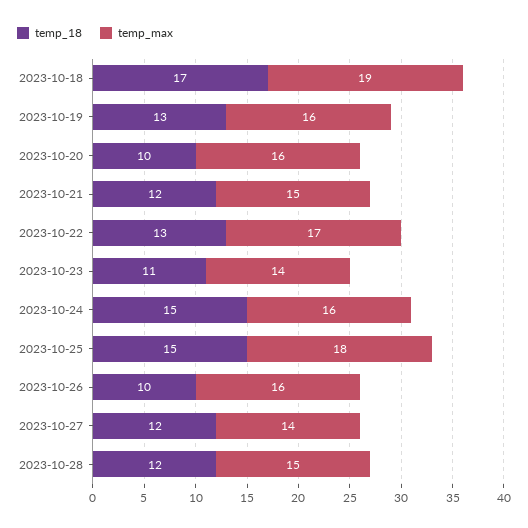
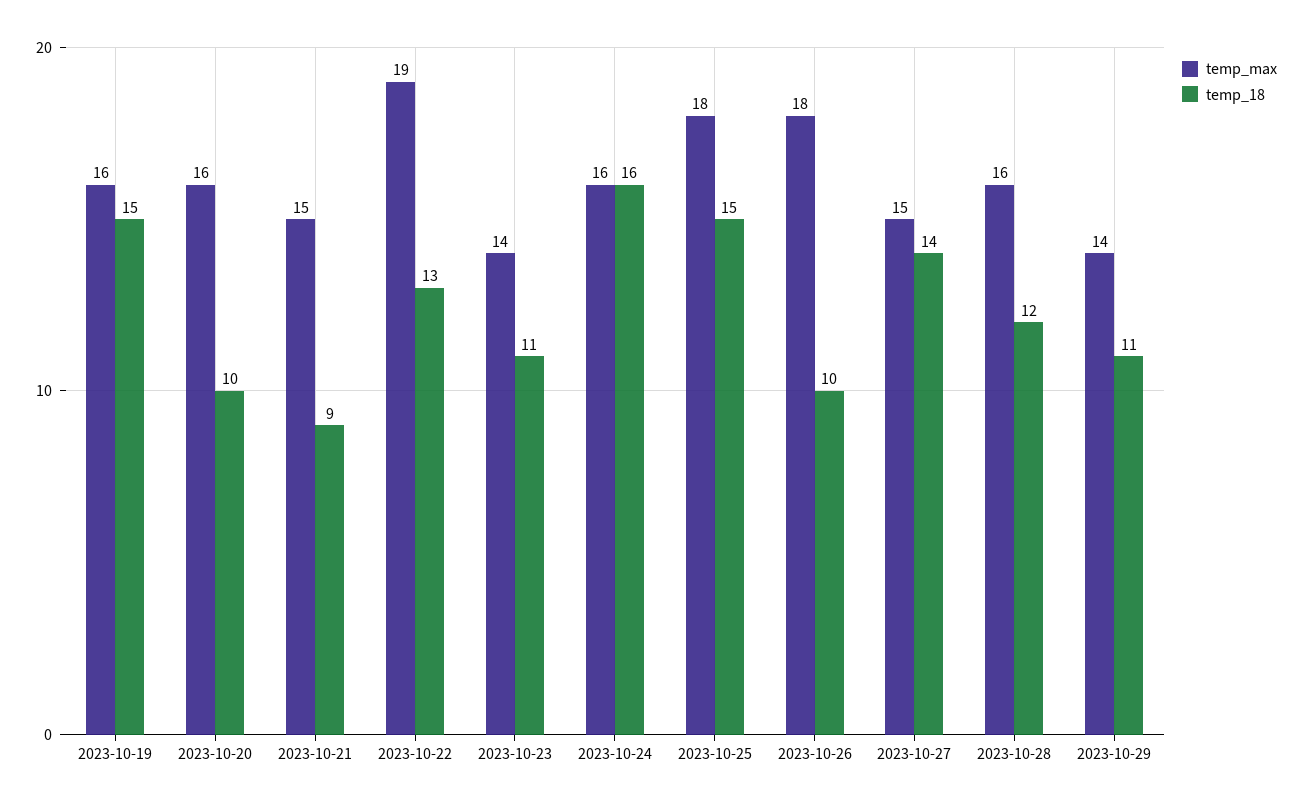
temp_18, 2023-10-18: 17 -> none
temp_max, 2023-10-18: 19 -> none
temp_18, 2023-10-19: 13 -> 15
temp_18, 2023-10-21: 12 -> 9
temp_max, 2023-10-22: 17 -> 19
temp_18, 2023-10-24: 15 -> 16
temp_max, 2023-10-26: 16 -> 18
temp_18, 2023-10-27: 12 -> 14
temp_max, 2023-10-27: 14 -> 15
temp_max, 2023-10-28: 15 -> 16
temp_max, 2023-10-29: none -> 14
temp_18, 2023-10-29: none -> 11

